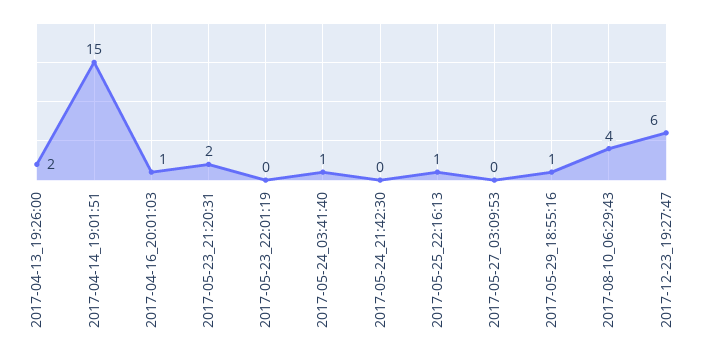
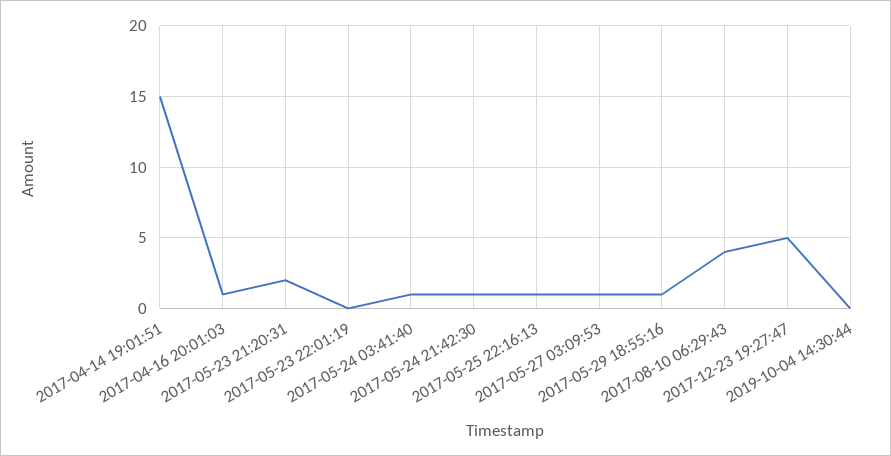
2017-04-13_19:26:00: 2 -> none
2017-05-24_21:42:30: 0 -> 1
2017-05-27_03:09:53: 0 -> 1
2017-12-23_19:27:47: 6 -> 5
2019-10-04 14:30:44: none -> 0

